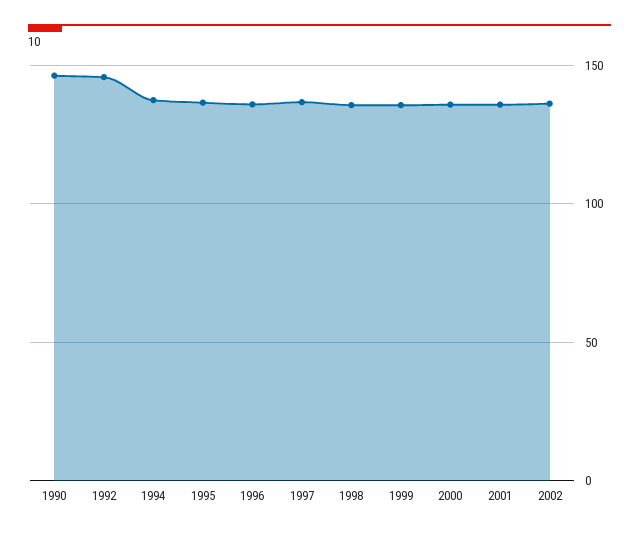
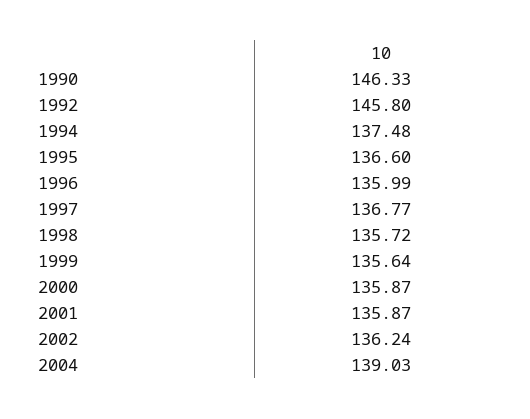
2004: none -> 139.03

